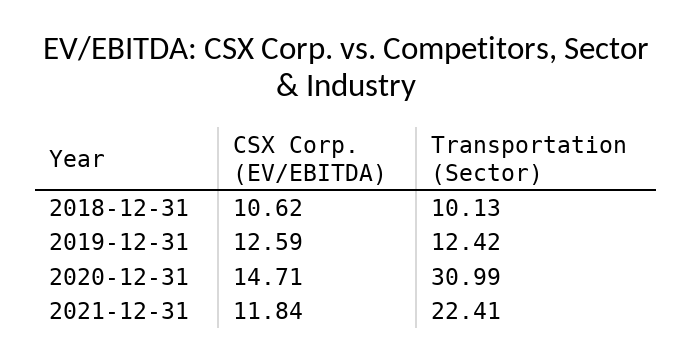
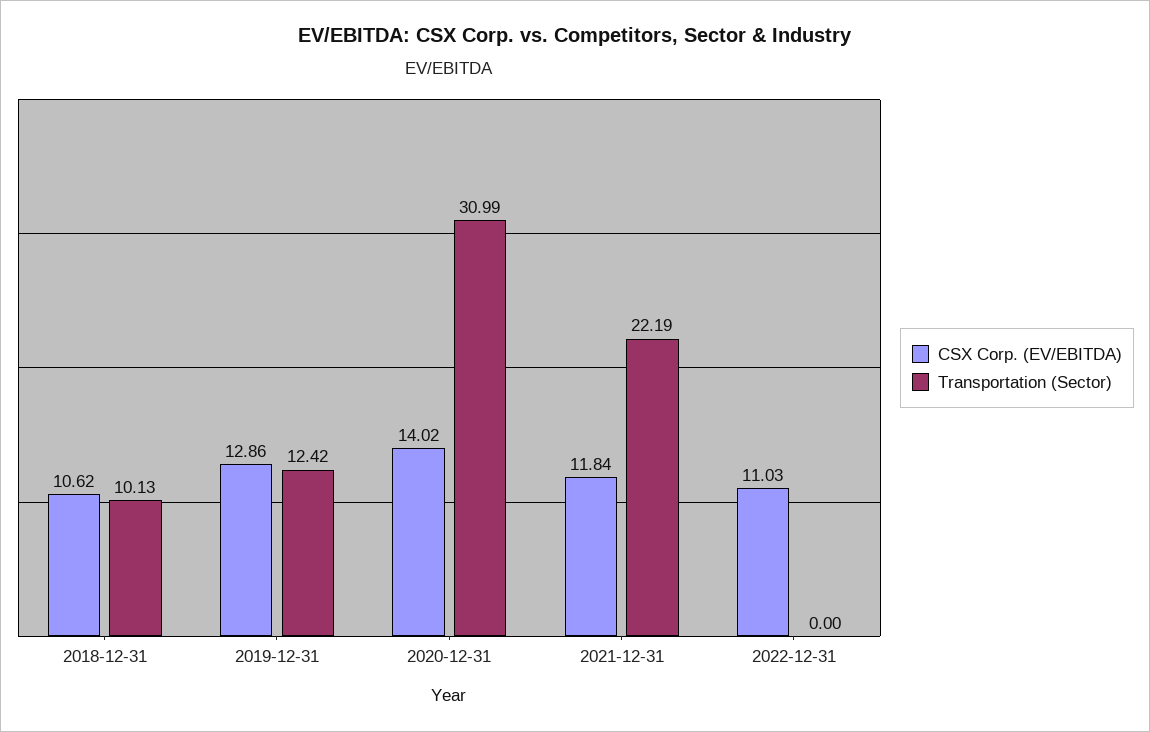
CSX Corp. (EV/EBITDA), 2019-12-31: 12.59 -> 12.86
CSX Corp. (EV/EBITDA), 2020-12-31: 14.71 -> 14.02
Transportation (Sector), 2021-12-31: 22.41 -> 22.19
CSX Corp. (EV/EBITDA), 2022-12-31: none -> 11.03
Transportation (Sector), 2022-12-31: none -> 0

